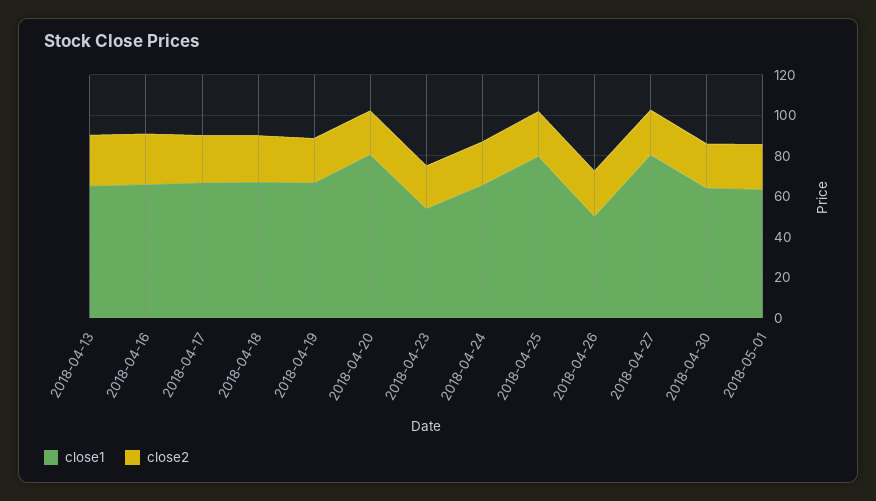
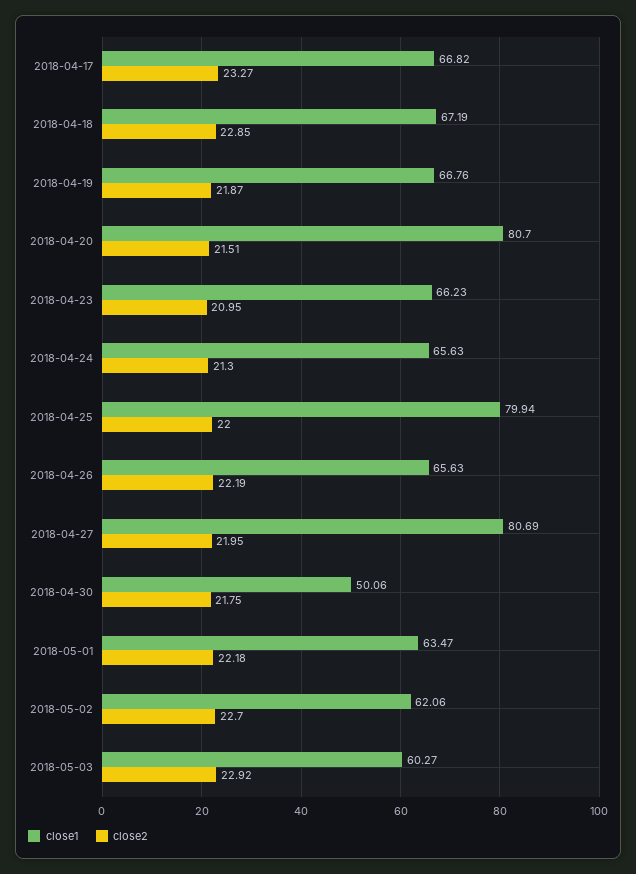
close1, 2018-04-13: 65 -> none
close2, 2018-04-13: 25 -> none
close1, 2018-04-16: 65 -> none
close2, 2018-04-16: 25 -> none
close1, 2018-04-23: 55 -> 66.23
close1, 2018-04-26: 50 -> 65.63
close1, 2018-04-30: 65 -> 50.06
close1, 2018-05-02: none -> 62.06
close2, 2018-05-02: none -> 22.7
close1, 2018-05-03: none -> 60.27
close2, 2018-05-03: none -> 22.92

